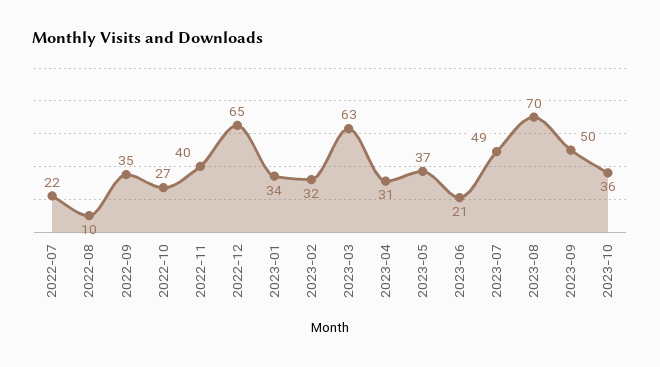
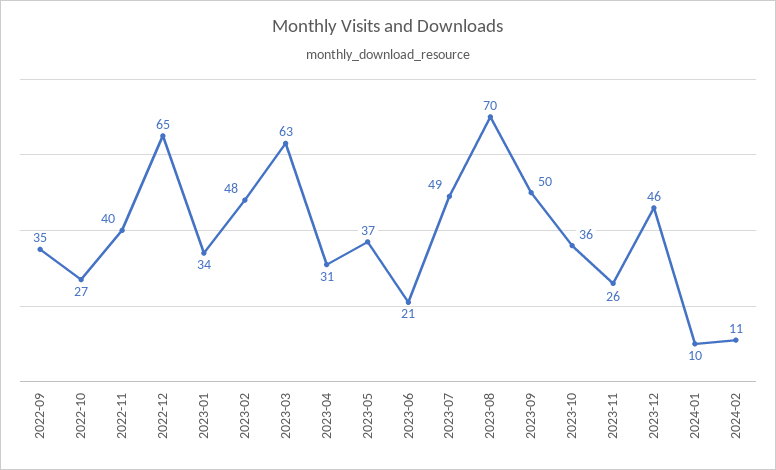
2022-07: 22 -> none
2022-08: 10 -> none
2023-02: 32 -> 48
2023-11: none -> 26
2023-12: none -> 46
2024-01: none -> 10
2024-02: none -> 11

